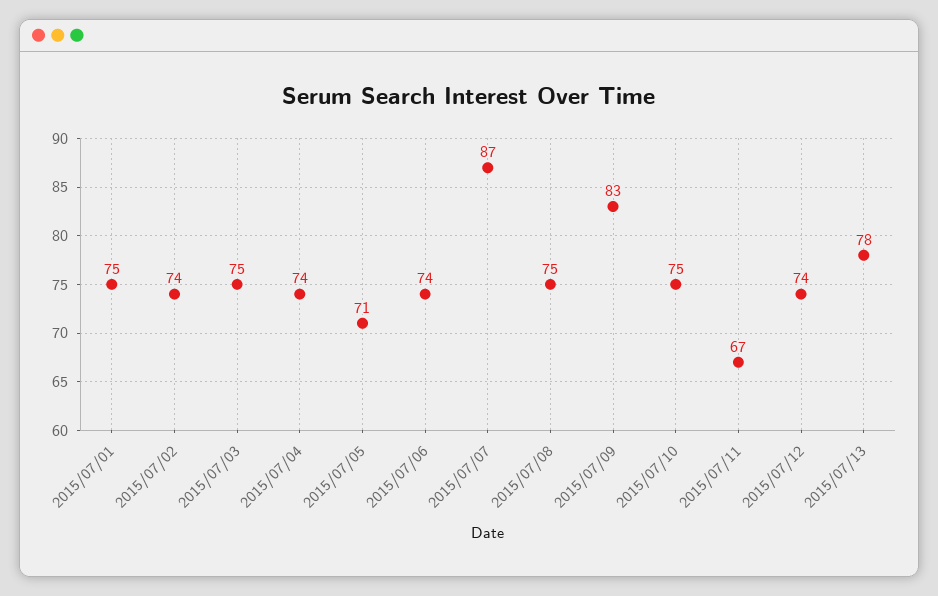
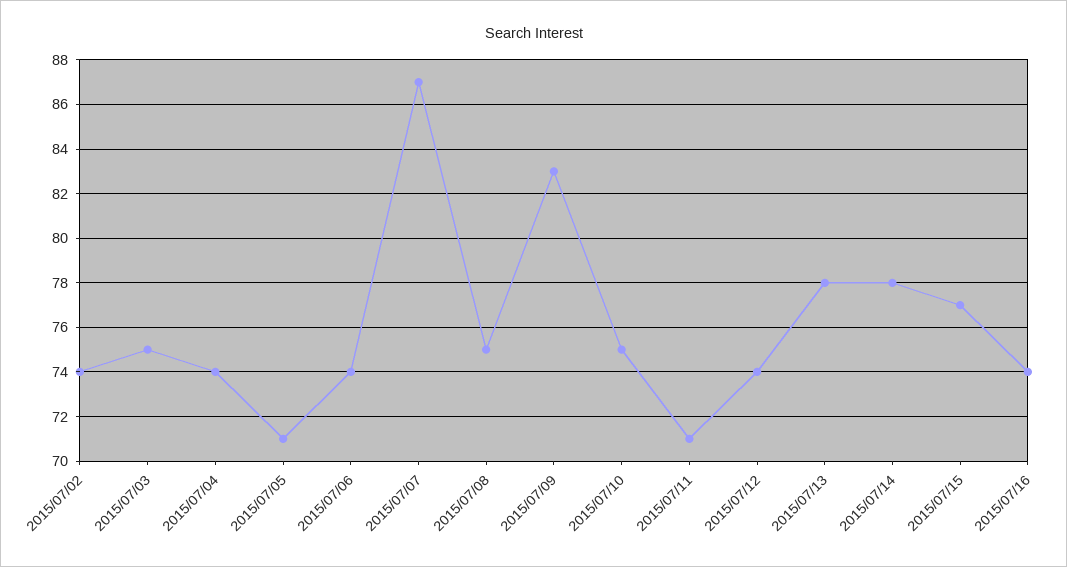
2015/07/01: 75 -> none
2015/07/11: 67 -> 71
2015/07/14: none -> 78
2015/07/15: none -> 77
2015/07/16: none -> 74

